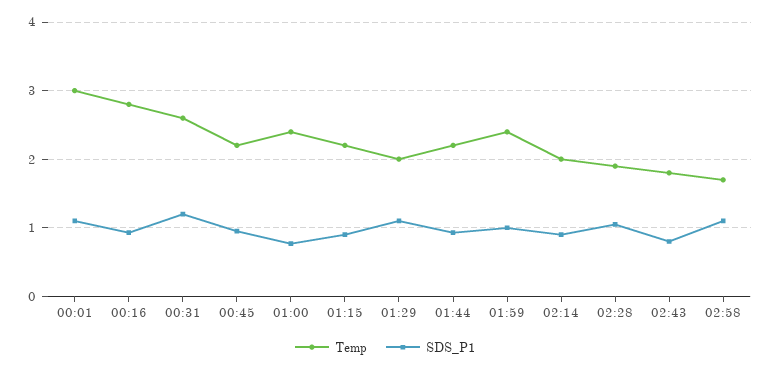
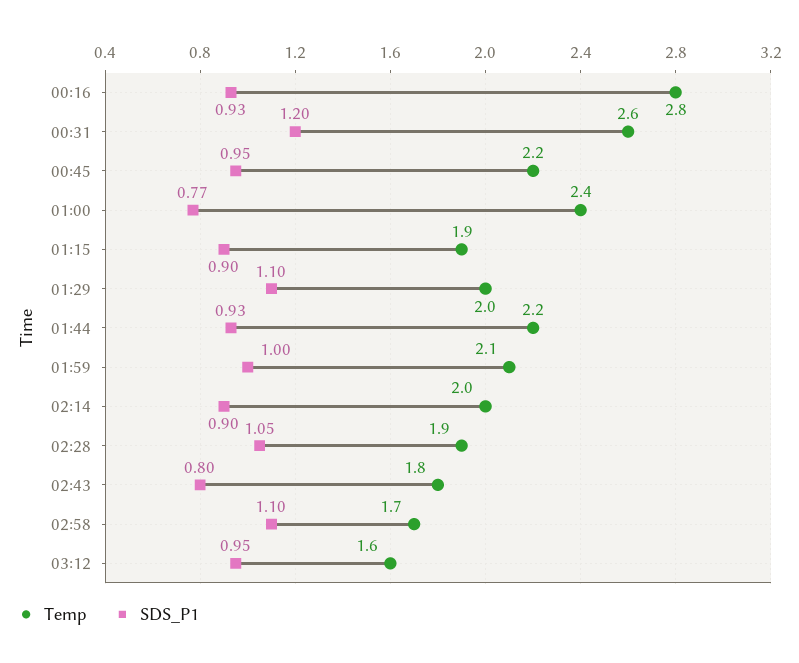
Temp, 00:01: 3 -> none
SDS_P1, 00:01: 1.1 -> none
Temp, 01:15: 2.2 -> 1.9
Temp, 01:59: 2.4 -> 2.1
Temp, 03:12: none -> 1.6
SDS_P1, 03:12: none -> 0.95

